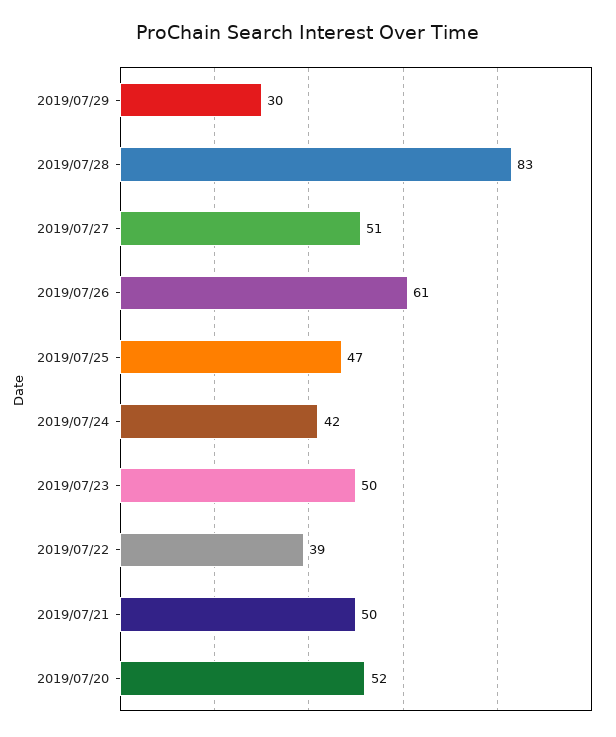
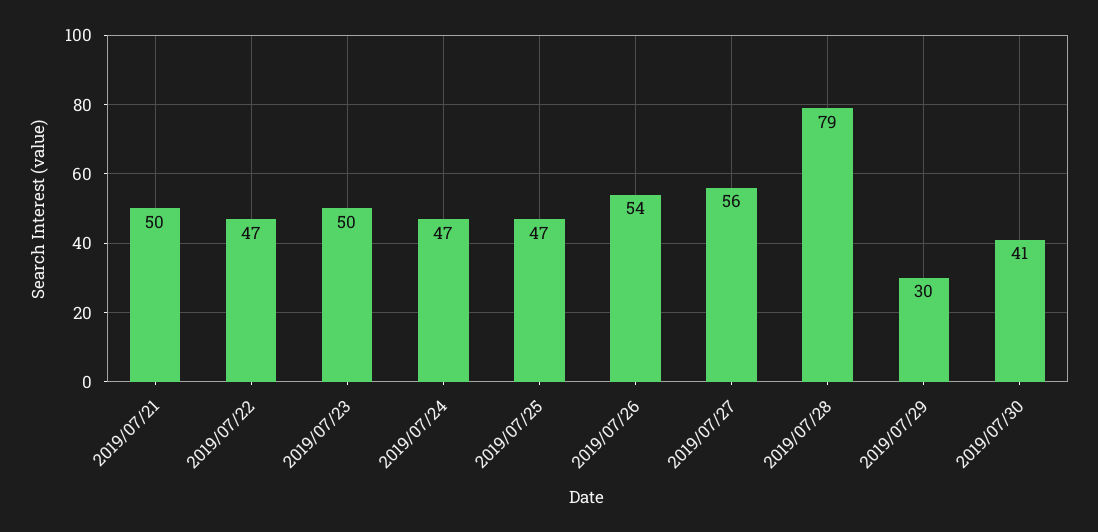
2019/07/28: 83 -> 79
2019/07/27: 51 -> 56
2019/07/26: 61 -> 54
2019/07/24: 42 -> 47
2019/07/22: 39 -> 47
2019/07/20: 52 -> none
2019/07/30: none -> 41

